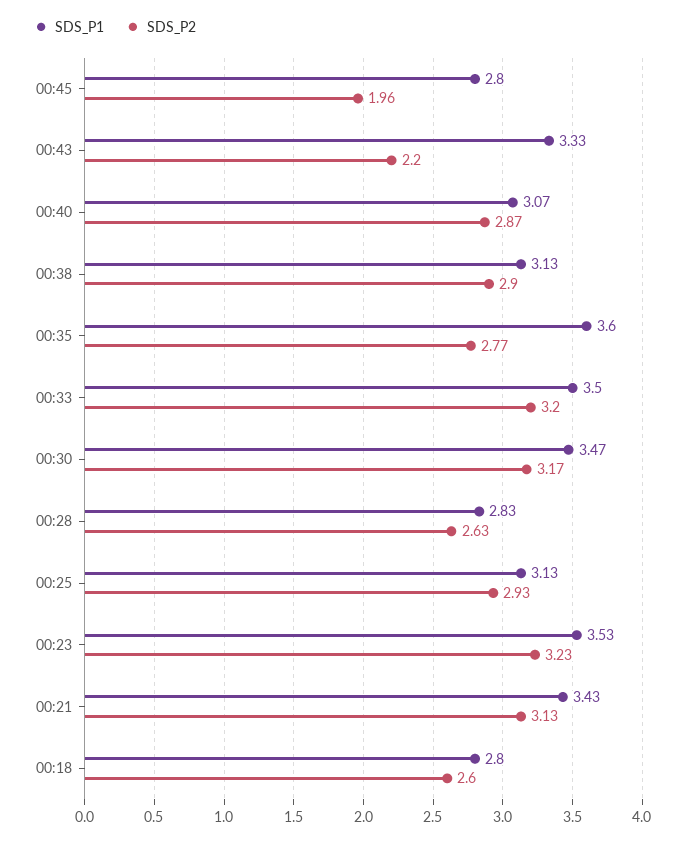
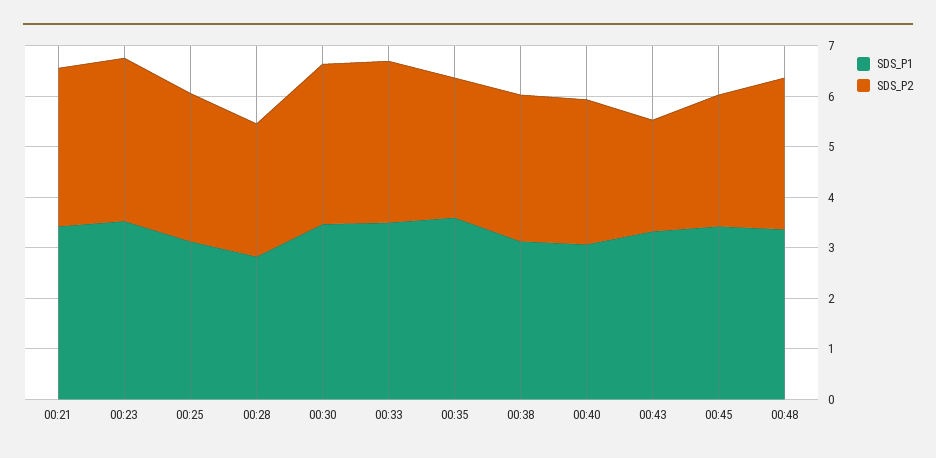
SDS_P1, 00:45: 2.8 -> 3.4
SDS_P2, 00:45: 1.96 -> 2.6
SDS_P1, 00:18: 2.8 -> none
SDS_P2, 00:18: 2.6 -> none
SDS_P1, 00:48: none -> 3.4
SDS_P2, 00:48: none -> 3

